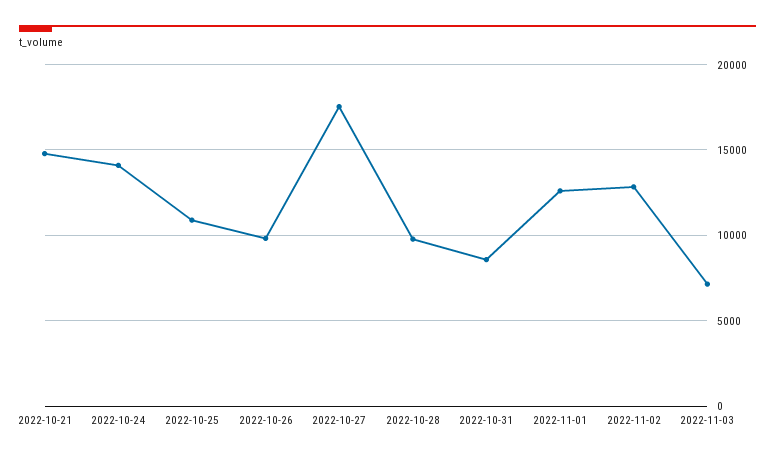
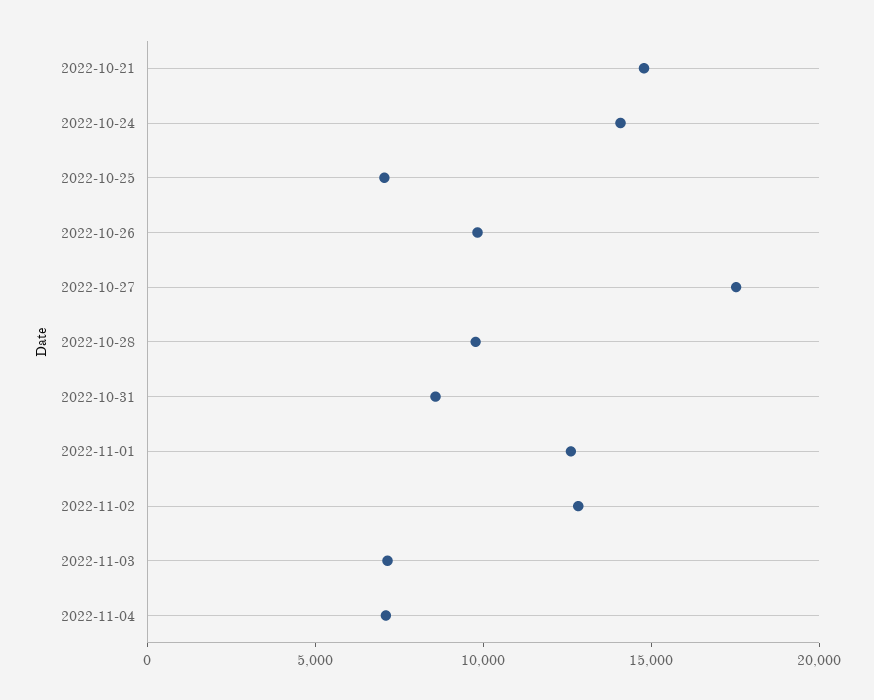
2022-10-25: 11000 -> 7000
2022-11-04: none -> 7000

